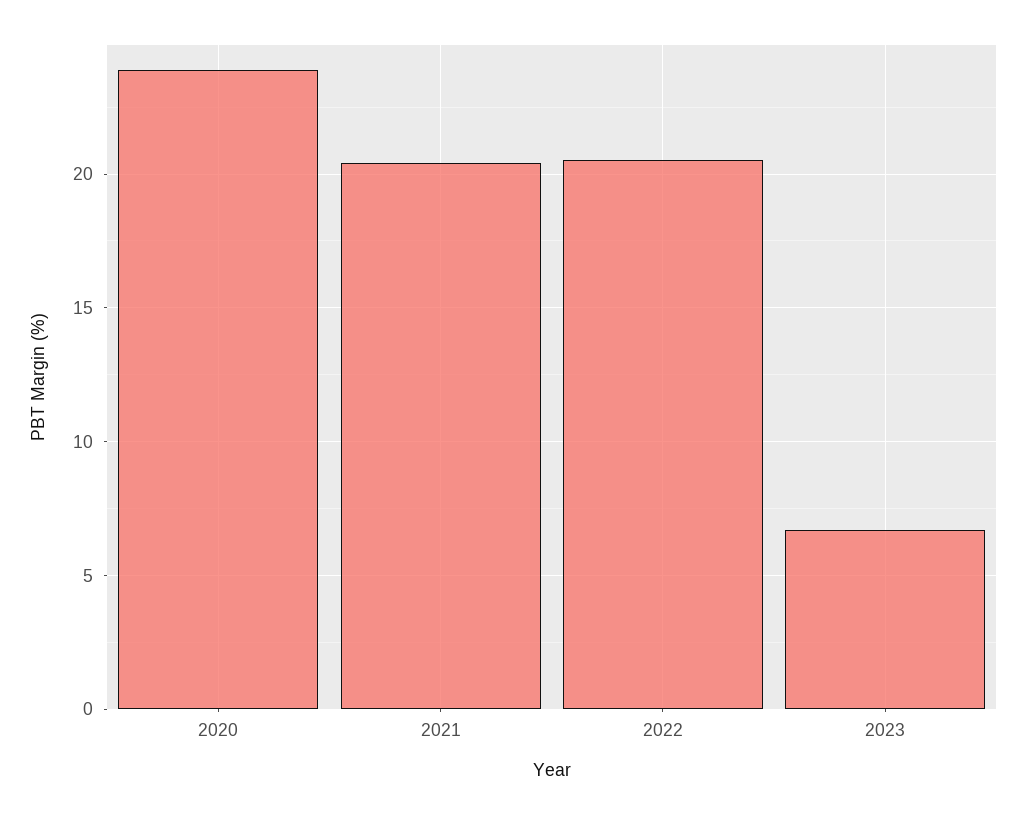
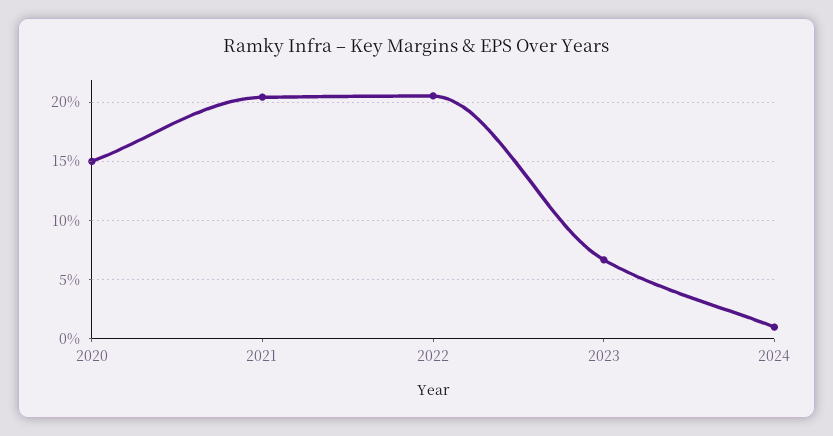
2020: 24 -> 15
2024: none -> 1

